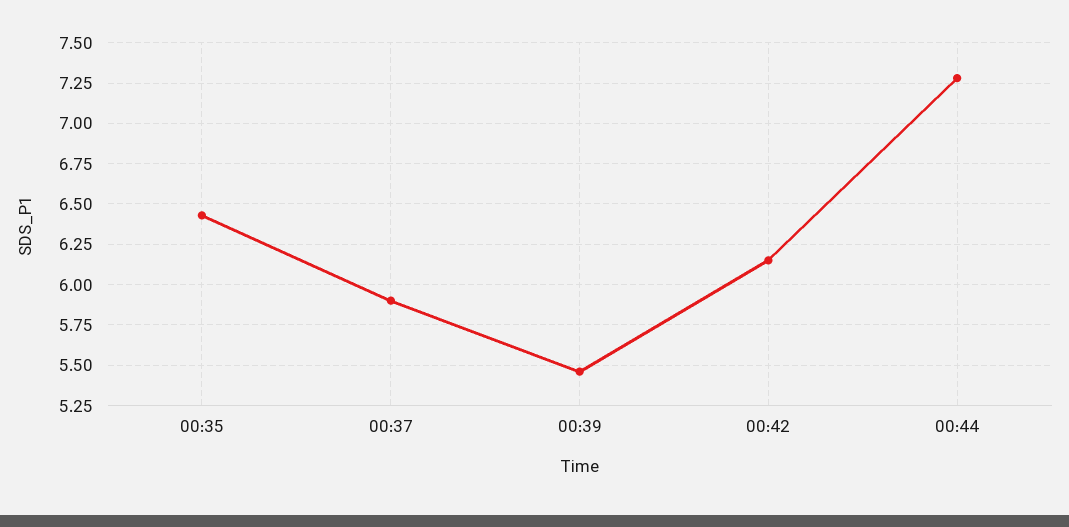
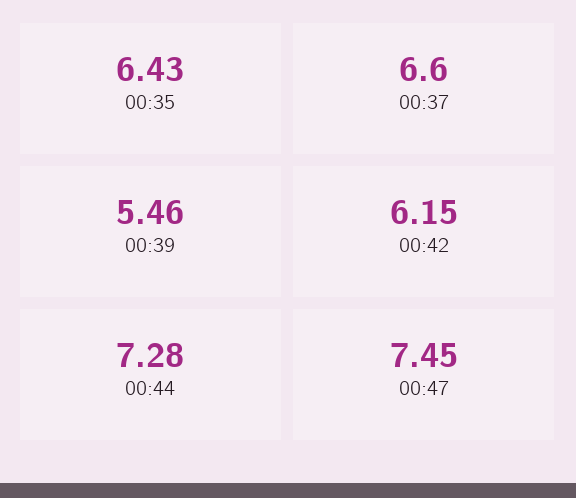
00:37: 5.9 -> 6.6
00:47: none -> 7.45

